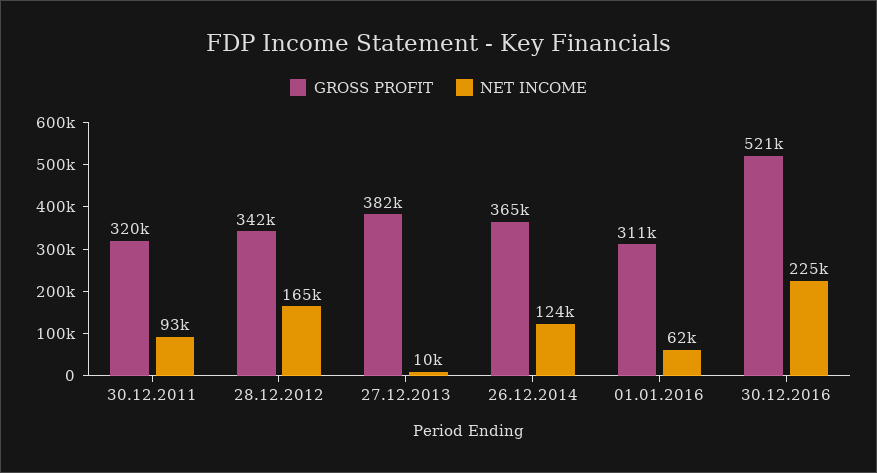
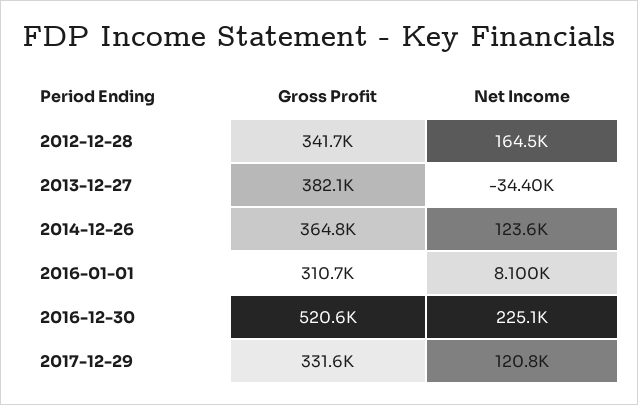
GROSS PROFIT, 30.12.2011: 320000 -> none
NET INCOME, 30.12.2011: 93000 -> none
NET INCOME, 27.12.2013: 10000 -> -34400
NET INCOME, 01.01.2016: 62000 -> 8100
GROSS PROFIT, 2017-12-29: none -> 331600
NET INCOME, 2017-12-29: none -> 120800

